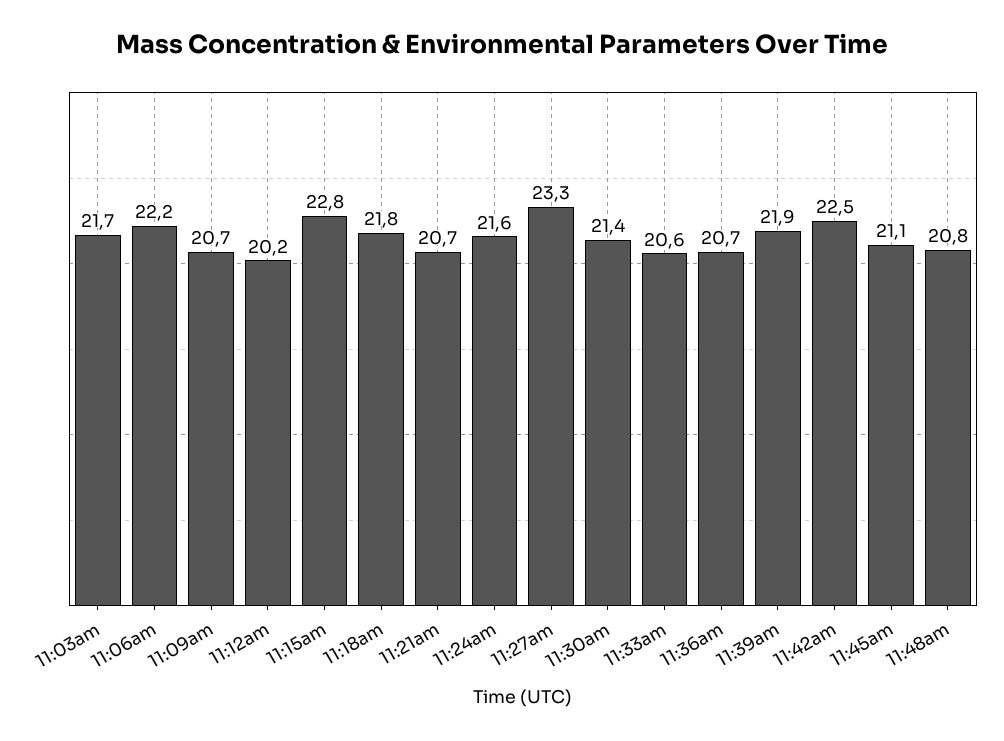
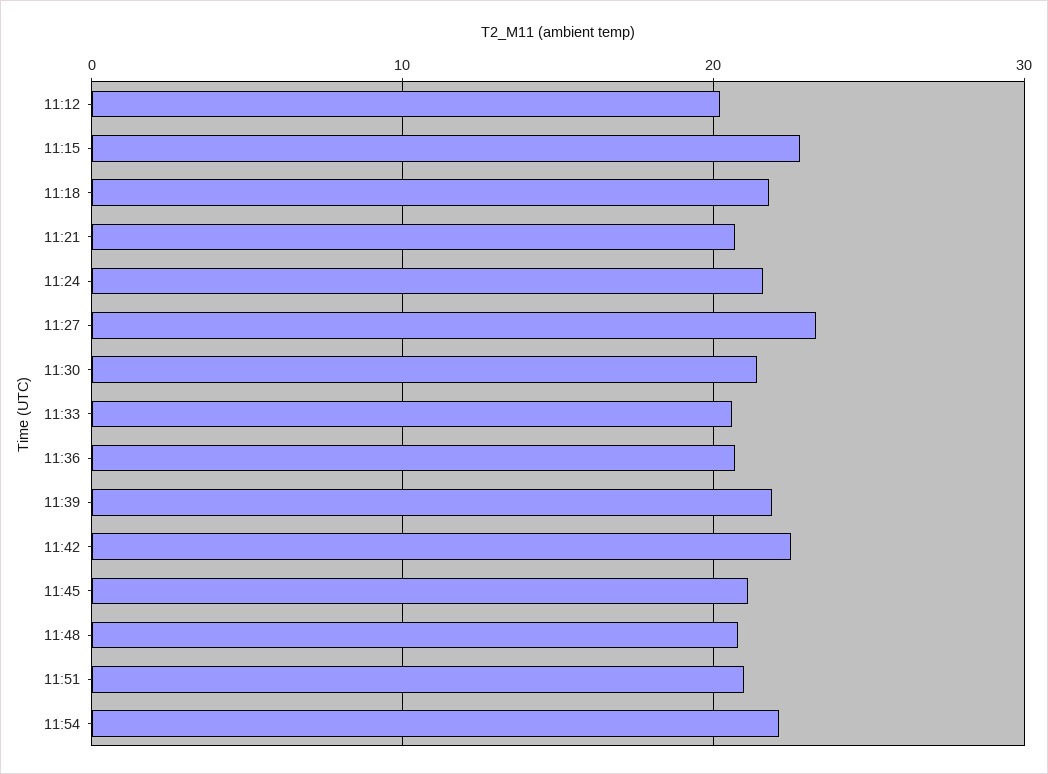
11:03am: 21.7 -> none
11:06am: 22.2 -> none
11:09am: 20.7 -> none
11:51: none -> 21
11:54: none -> 22

